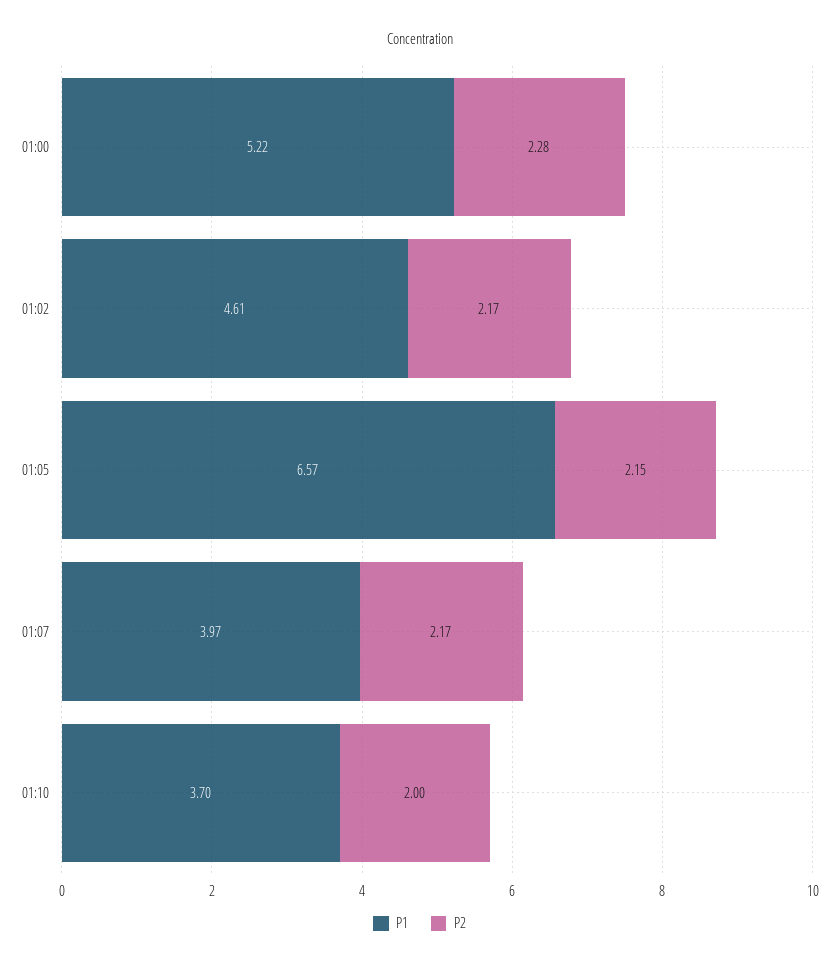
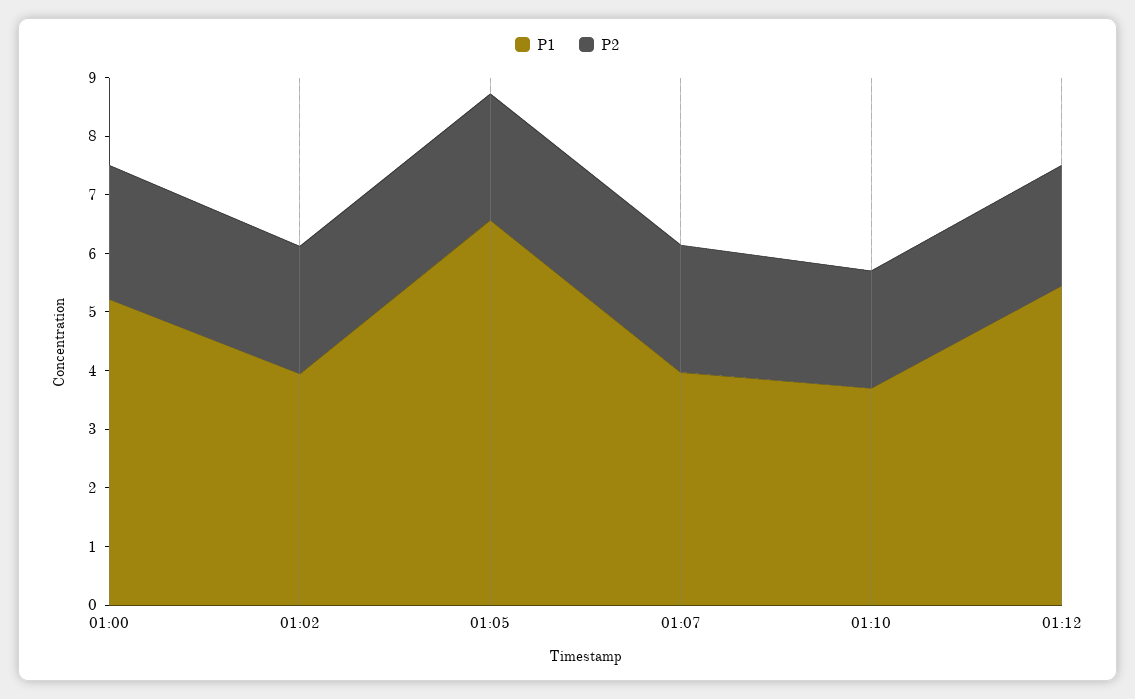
P1, 01:02: 4.61 -> 4
P1, 01:12: none -> 5.4
P2, 01:12: none -> 2

